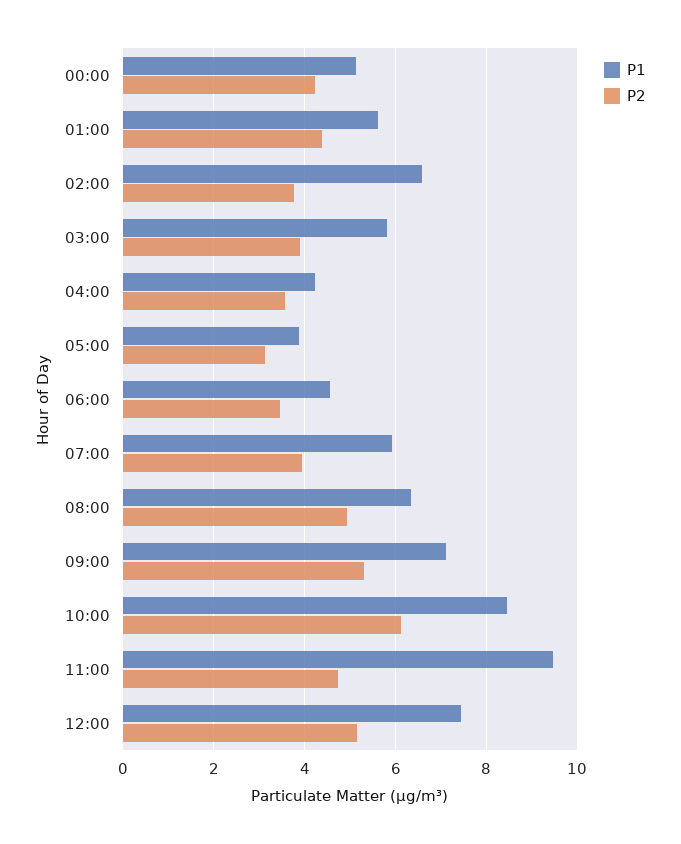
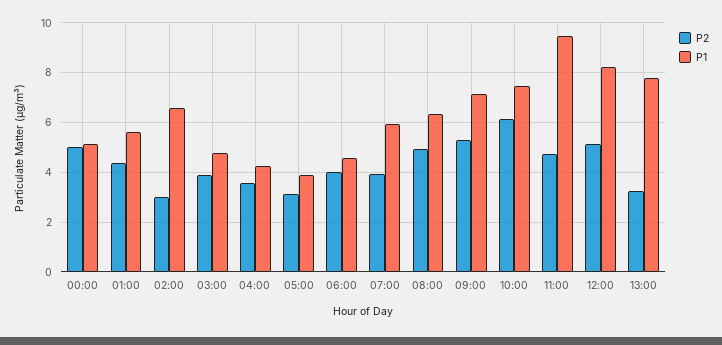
P2, 00:00: 4.2 -> 5
P2, 02:00: 3.8 -> 3
P1, 03:00: 5.8 -> 4.75
P2, 06:00: 3.4 -> 4
P1, 10:00: 8.4 -> 7.5
P1, 12:00: 7.4 -> 8.25
P2, 13:00: none -> 3.25
P1, 13:00: none -> 7.75

